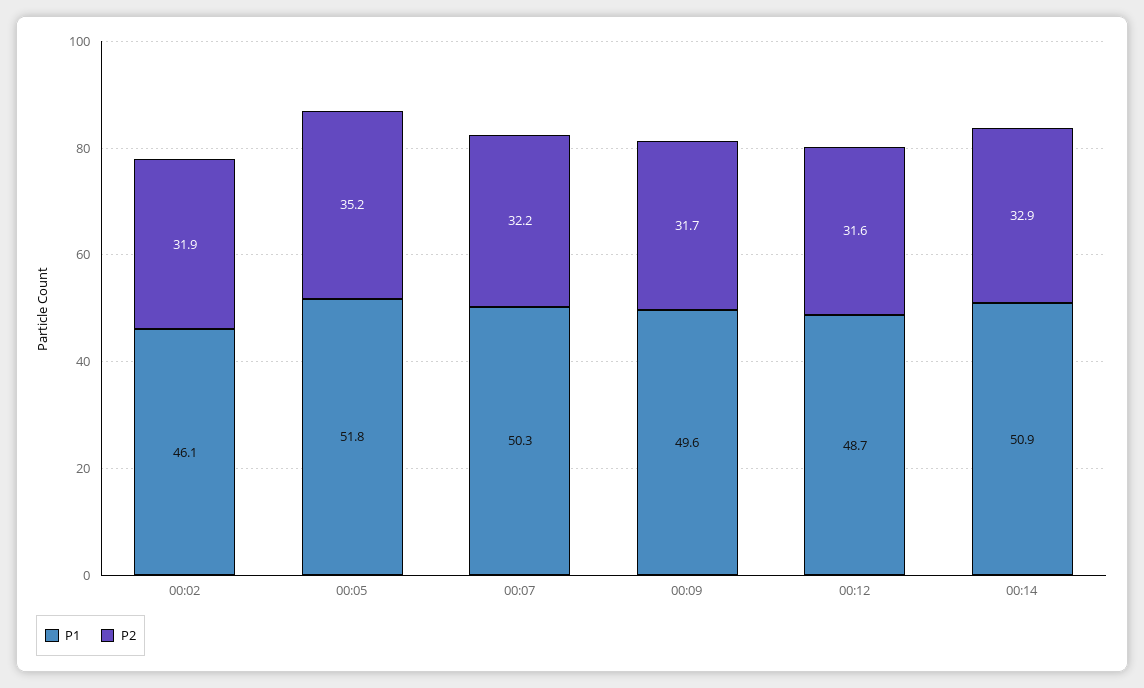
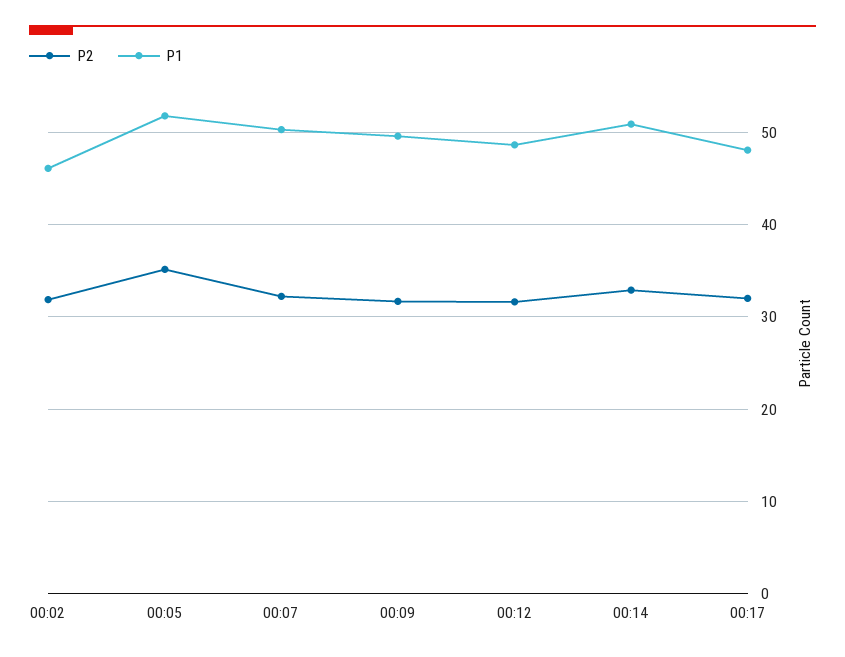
P2, 00:17: none -> 32
P1, 00:17: none -> 48

